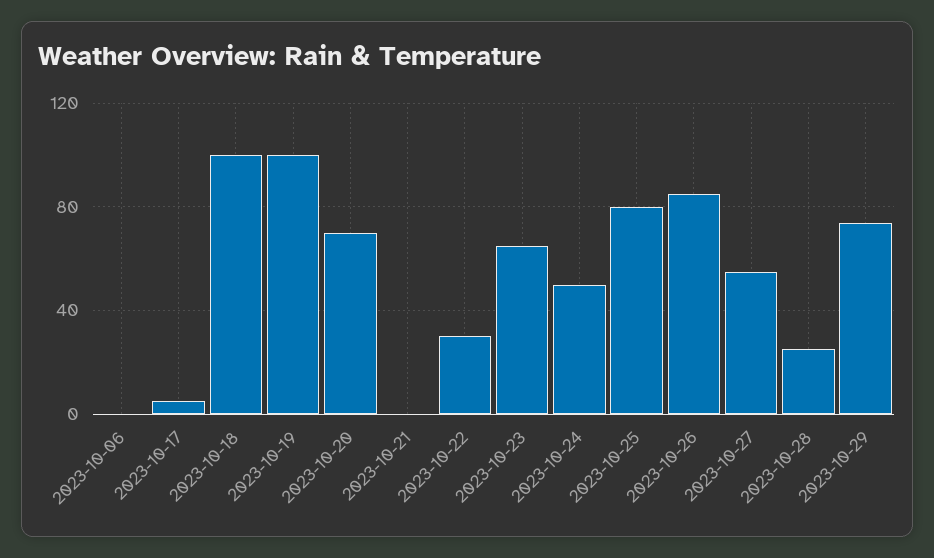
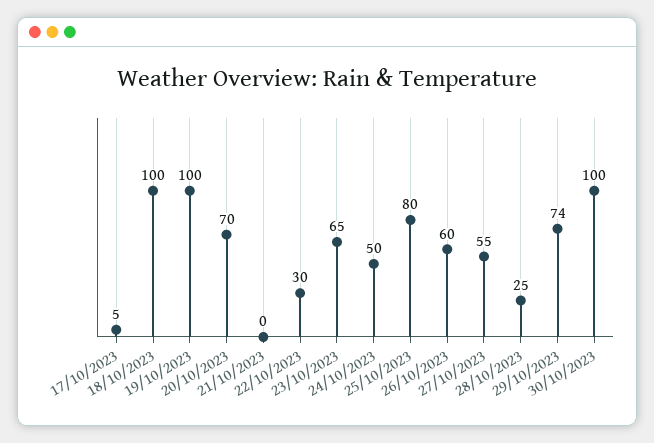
2023-10-06: 0 -> none
2023-10-26: 85 -> 60
30/10/2023: none -> 100

